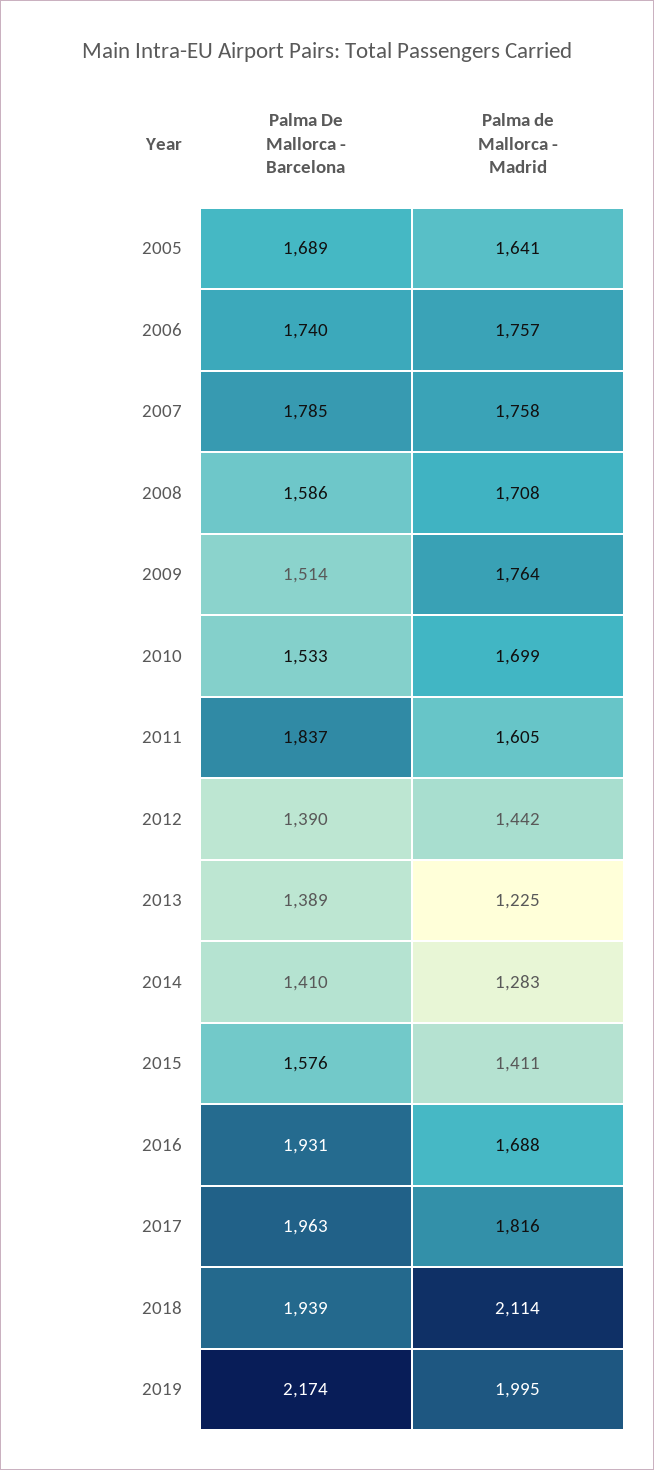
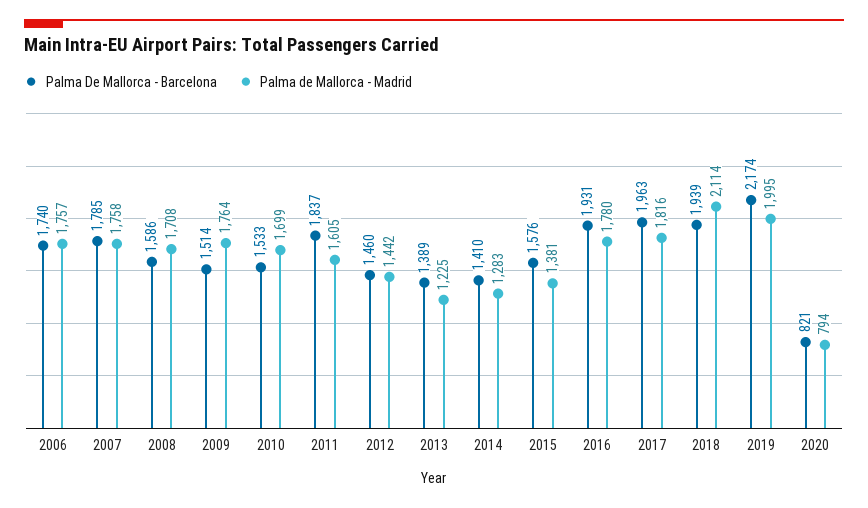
Palma De Mallorca - Barcelona, 2005: 1689 -> none
Palma de Mallorca - Madrid, 2005: 1641 -> none
Palma De Mallorca - Barcelona, 2012: 1390 -> 1460
Palma de Mallorca - Madrid, 2015: 1411 -> 1381
Palma de Mallorca - Madrid, 2016: 1688 -> 1780
Palma De Mallorca - Barcelona, 2020: none -> 821
Palma de Mallorca - Madrid, 2020: none -> 794

